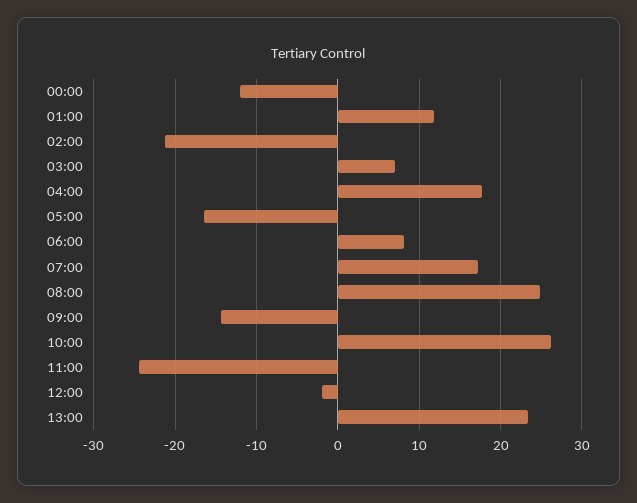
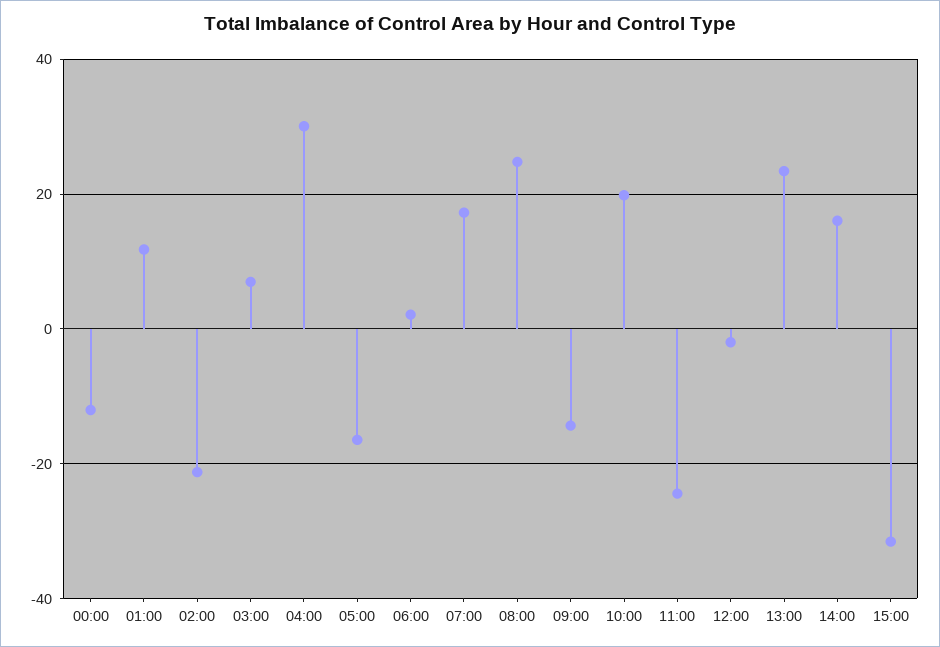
04:00: 18 -> 30
06:00: 8 -> 2
10:00: 26 -> 20
14:00: none -> 16
15:00: none -> -32

